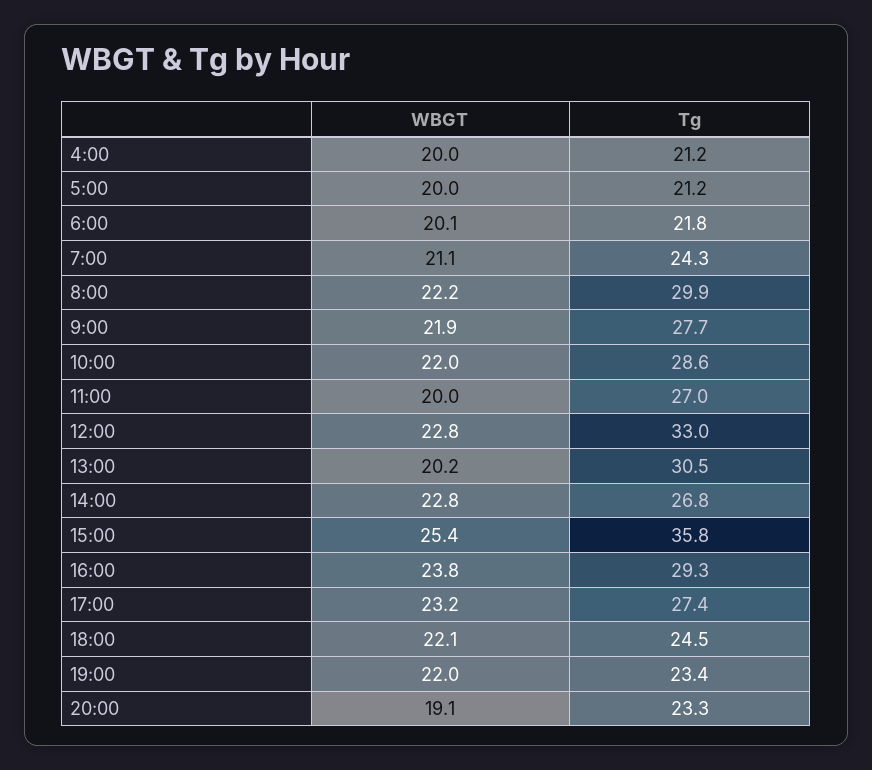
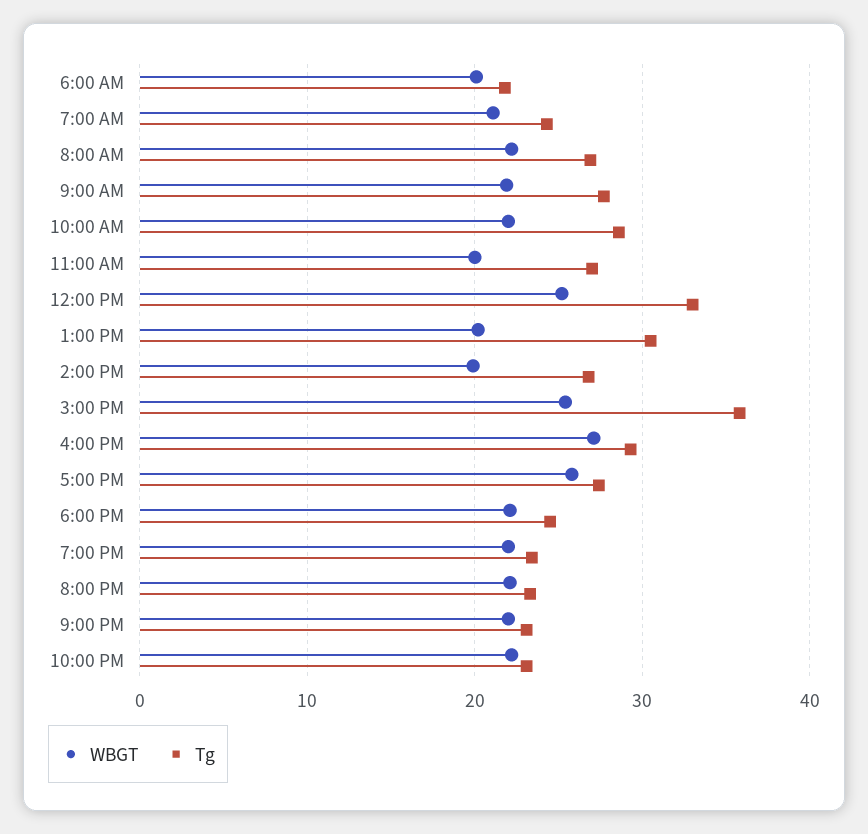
WBGT, 4:00: 20 -> none
Tg, 4:00: 21.2 -> none
WBGT, 5:00: 20 -> none
Tg, 5:00: 21.2 -> none
Tg, 8:00: 29.9 -> 27
WBGT, 12:00: 22.8 -> 25
WBGT, 14:00: 22.8 -> 20
WBGT, 16:00: 23.8 -> 27
WBGT, 17:00: 23.2 -> 26
WBGT, 20:00: 19.1 -> 22
WBGT, 9:00 PM: none -> 22
Tg, 9:00 PM: none -> 23
WBGT, 10:00 PM: none -> 22
Tg, 10:00 PM: none -> 23

